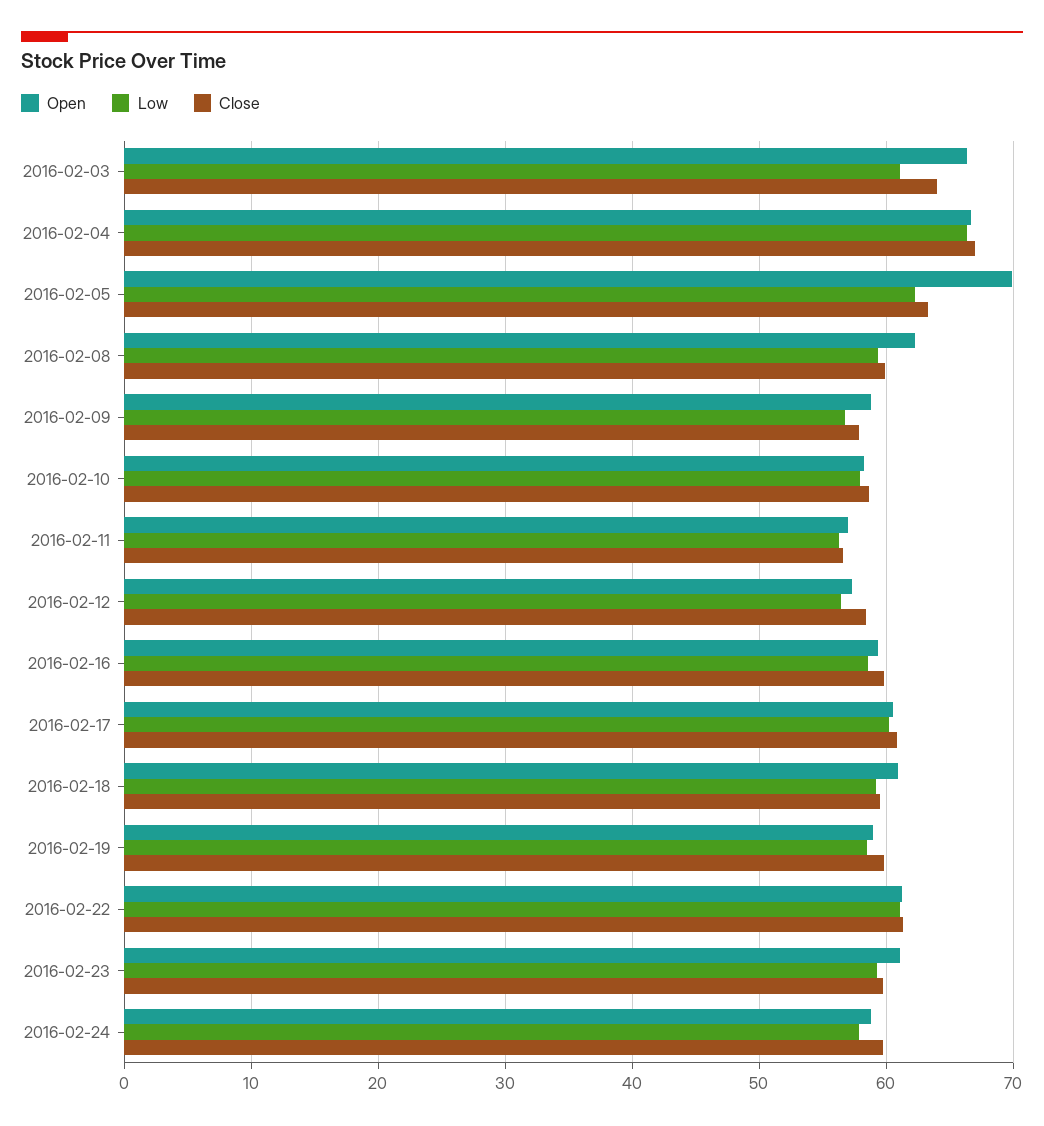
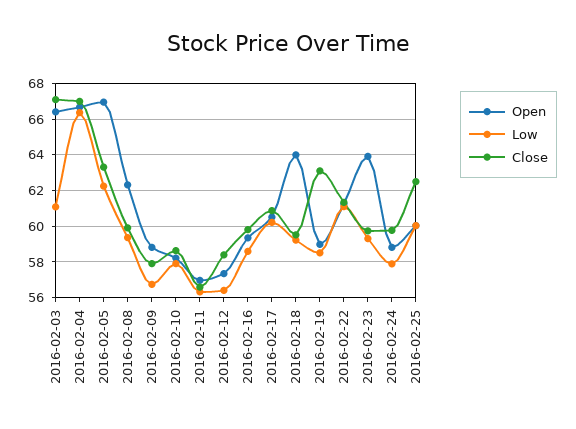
Close, 2016-02-03: 64 -> 67
Open, 2016-02-05: 70 -> 67
Open, 2016-02-18: 61 -> 64
Close, 2016-02-19: 60 -> 63
Open, 2016-02-23: 61 -> 64
Open, 2016-02-25: none -> 60
Low, 2016-02-25: none -> 60
Close, 2016-02-25: none -> 62.5

